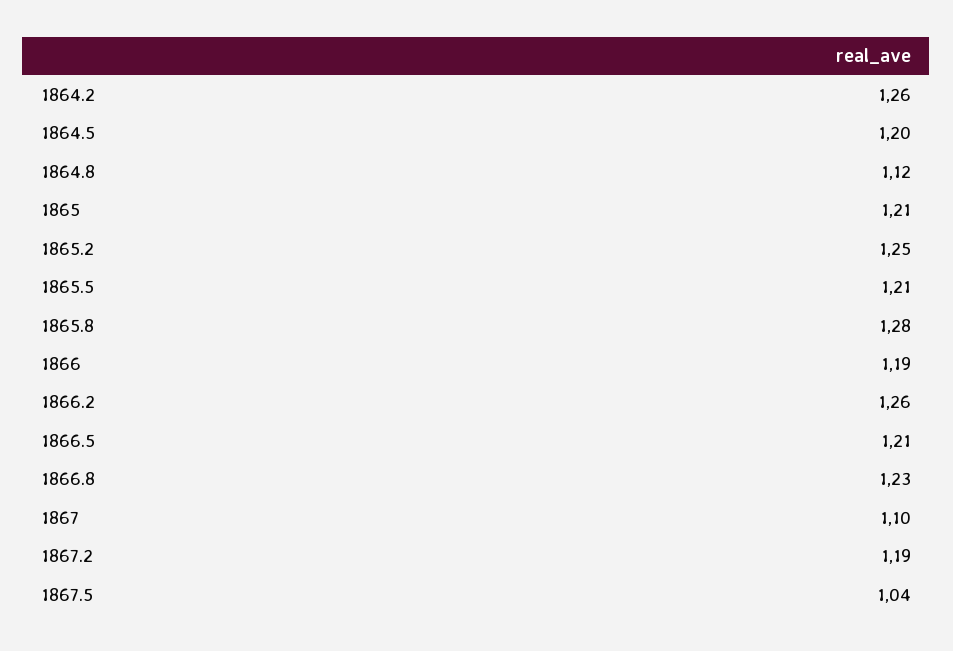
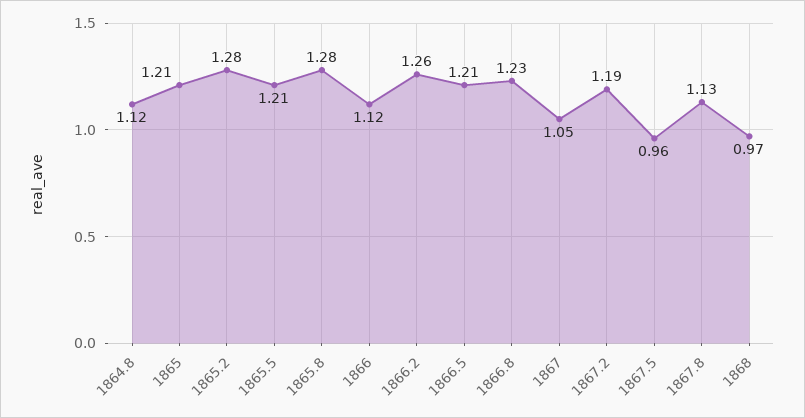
1864.2: 1.26 -> none
1864.5: 1.2 -> none
1865.2: 1.25 -> 1.28
1866: 1.19 -> 1.12
1867: 1.1 -> 1.05
1867.5: 1.04 -> 0.96
1867.8: none -> 1.13
1868: none -> 0.97

